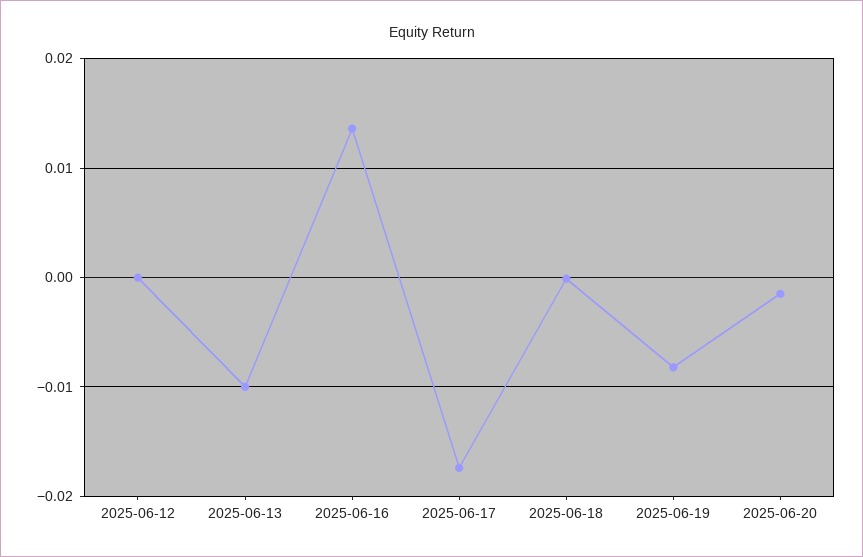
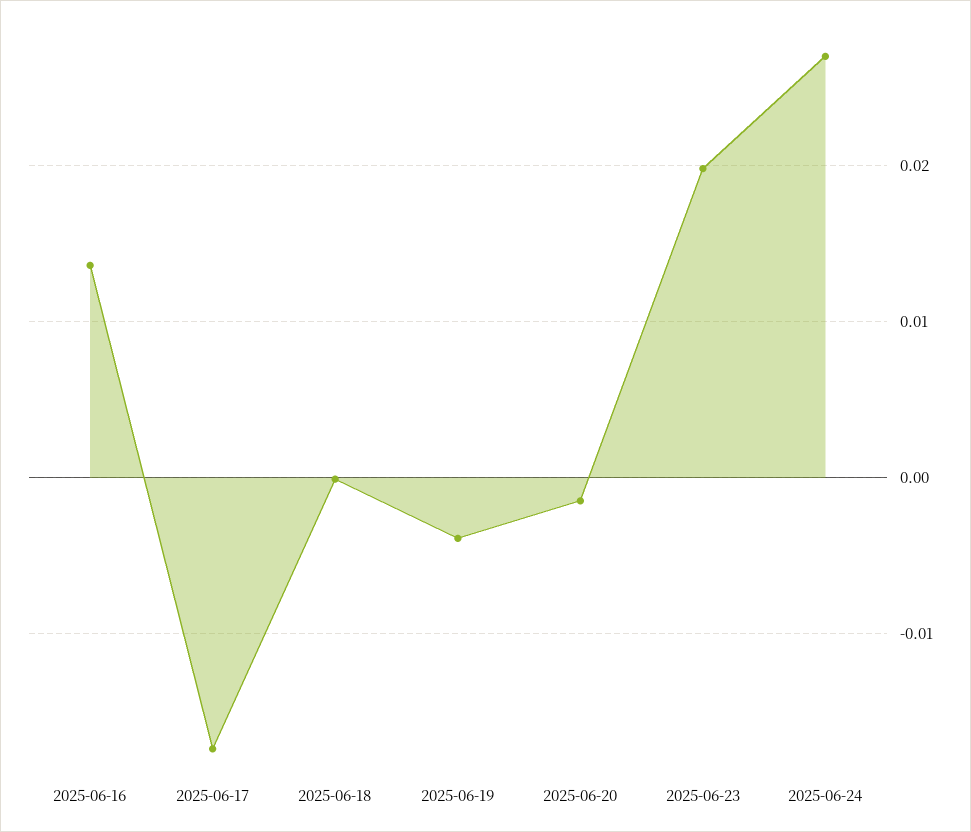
2025-06-12: 0 -> none
2025-06-13: -0.01 -> none
2025-06-19: -0.008 -> -0.004
2025-06-23: none -> 0.02
2025-06-24: none -> 0.027

